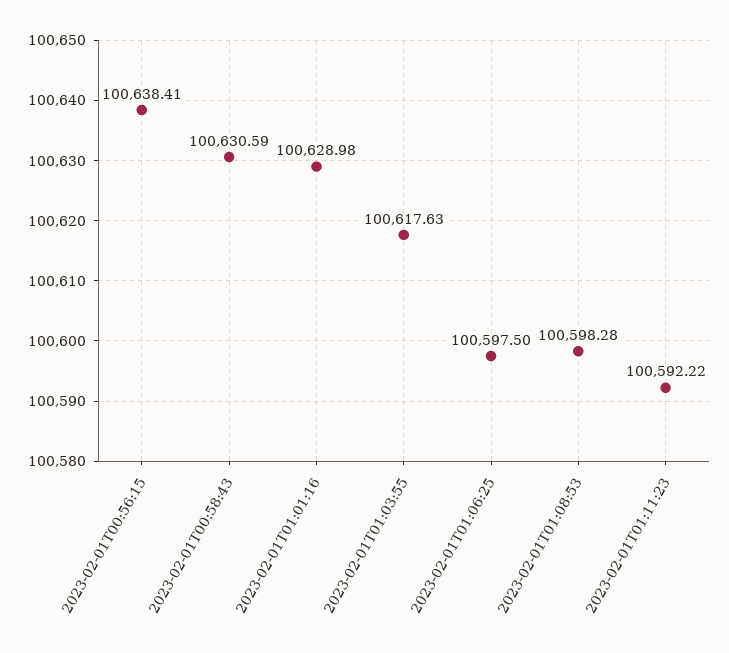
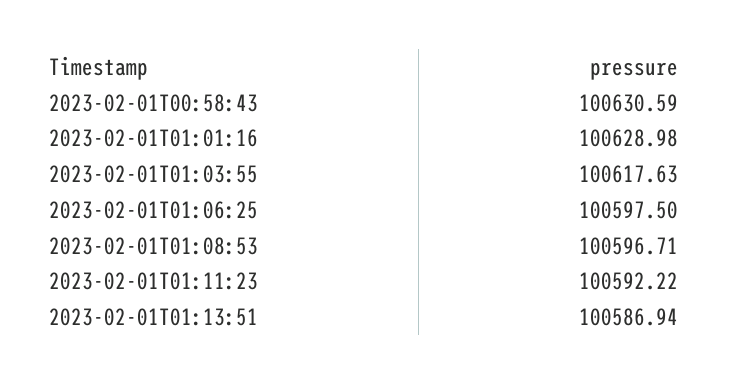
2023-02-01T00:56:15: 100638.41 -> none
2023-02-01T01:08:53: 100598.28 -> 100596.71
2023-02-01T01:13:51: none -> 100586.94

